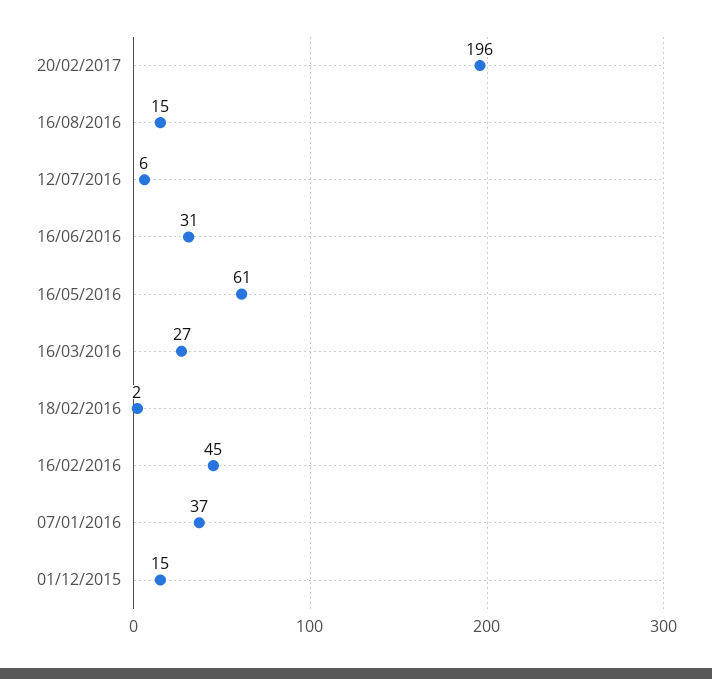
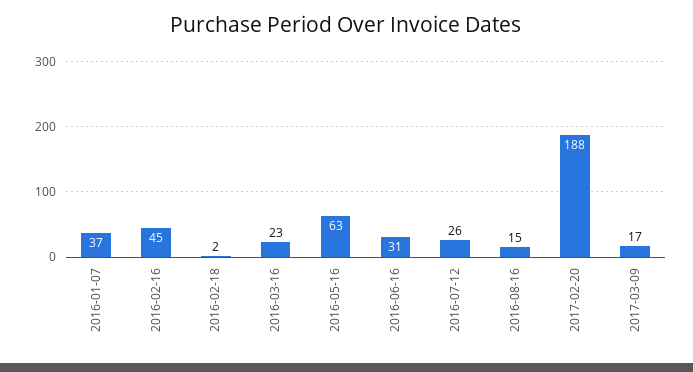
20/02/2017: 196 -> 188
12/07/2016: 6 -> 26
16/05/2016: 61 -> 63
16/03/2016: 27 -> 23
01/12/2015: 15 -> none
2017-03-09: none -> 17

